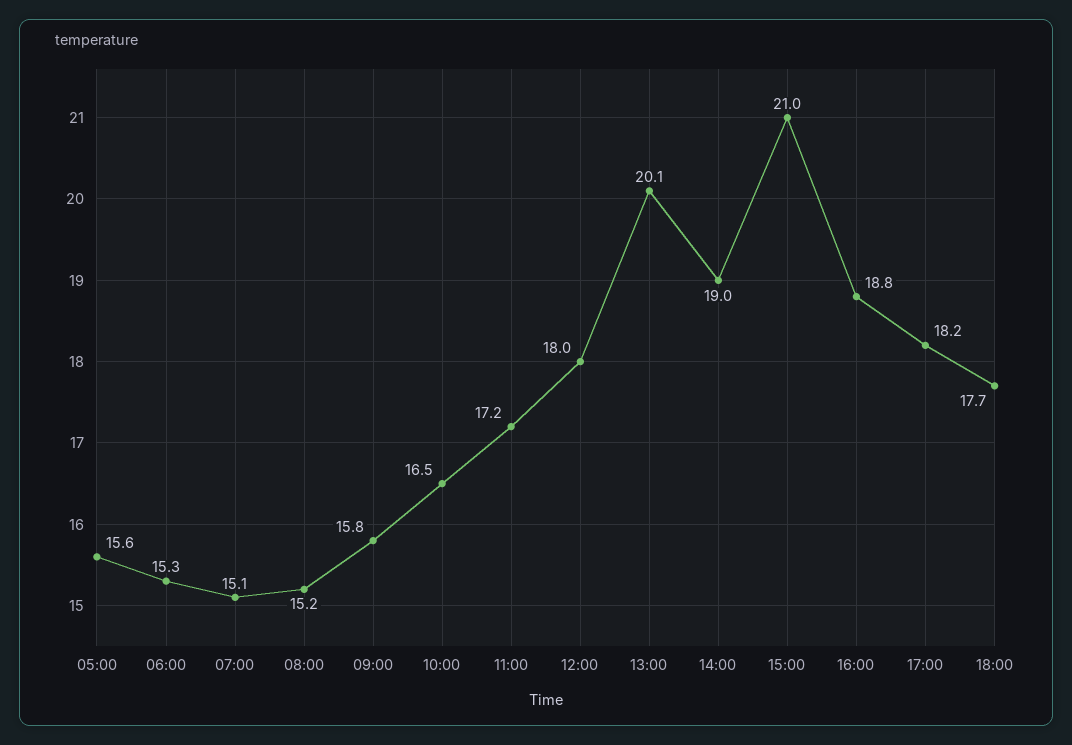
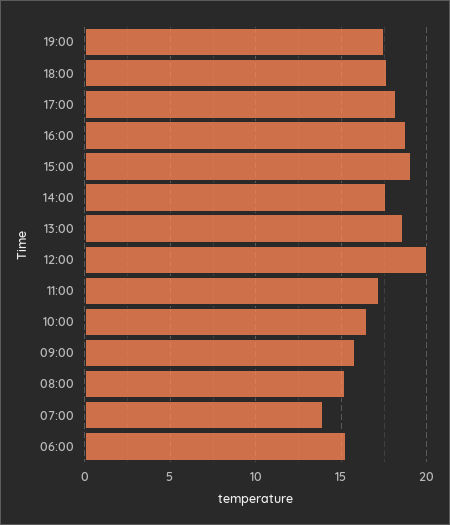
05:00: 15.6 -> none
07:00: 15.1 -> 14
12:00: 18 -> 20
13:00: 20.1 -> 18.5
14:00: 19 -> 17.5
15:00: 21 -> 19
19:00: none -> 17.5

